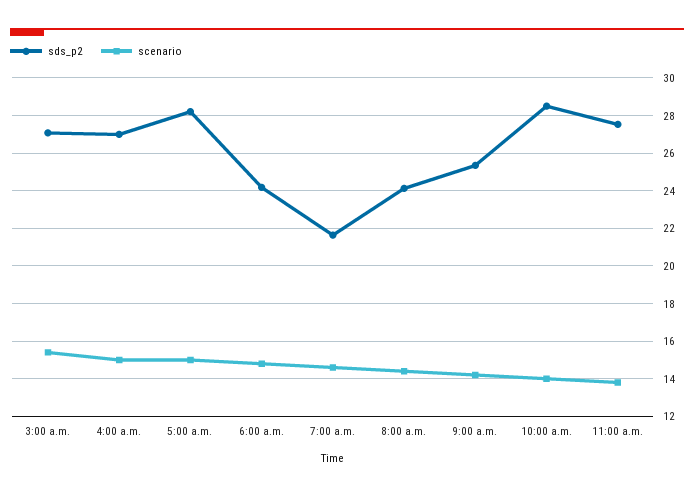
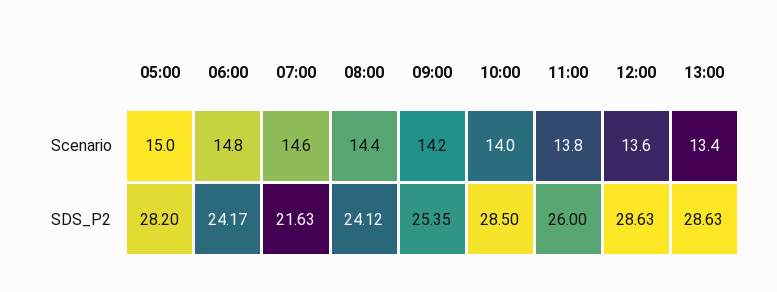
sds_p2, 3:00 a.m.: 27 -> none
scenario, 3:00 a.m.: 15.5 -> none
sds_p2, 4:00 a.m.: 27 -> none
scenario, 4:00 a.m.: 15 -> none
sds_p2, 11:00 a.m.: 27.5 -> 26
scenario, 12:00: none -> 13.6
scenario, 13:00: none -> 13.4
sds_p2, 12:00: none -> 28.63
sds_p2, 13:00: none -> 28.63

